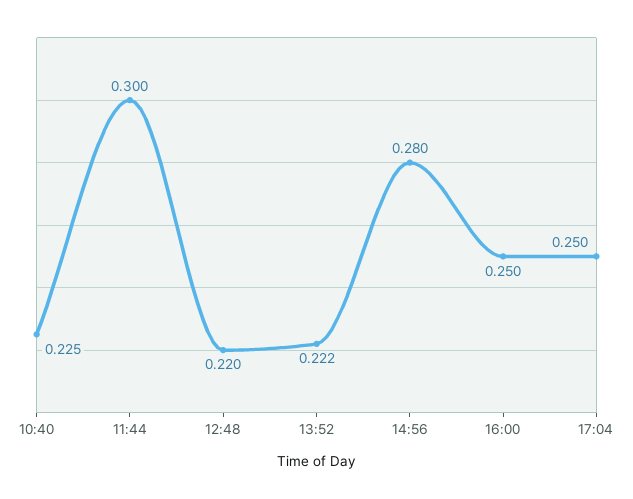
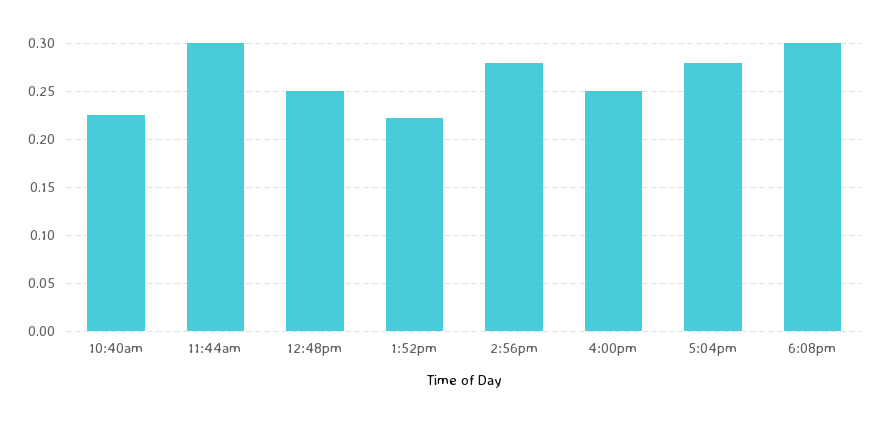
12:48: 0.22 -> 0.25
17:04: 0.25 -> 0.28
6:08pm: none -> 0.3

